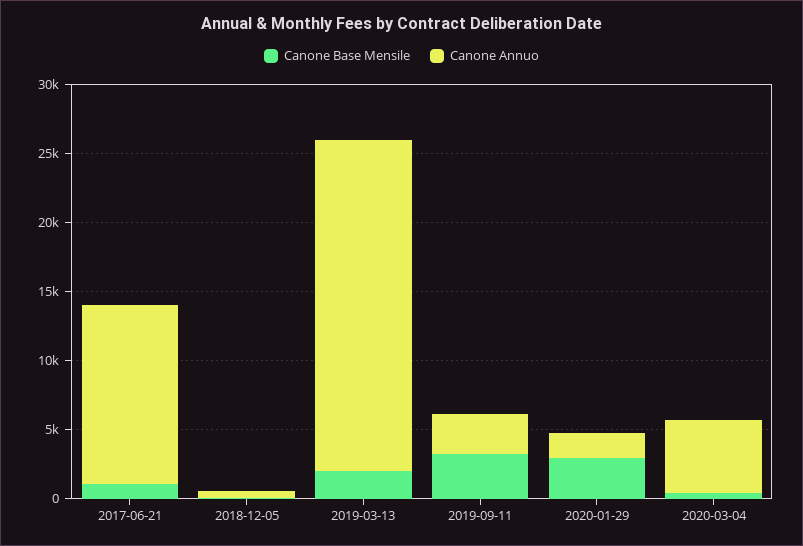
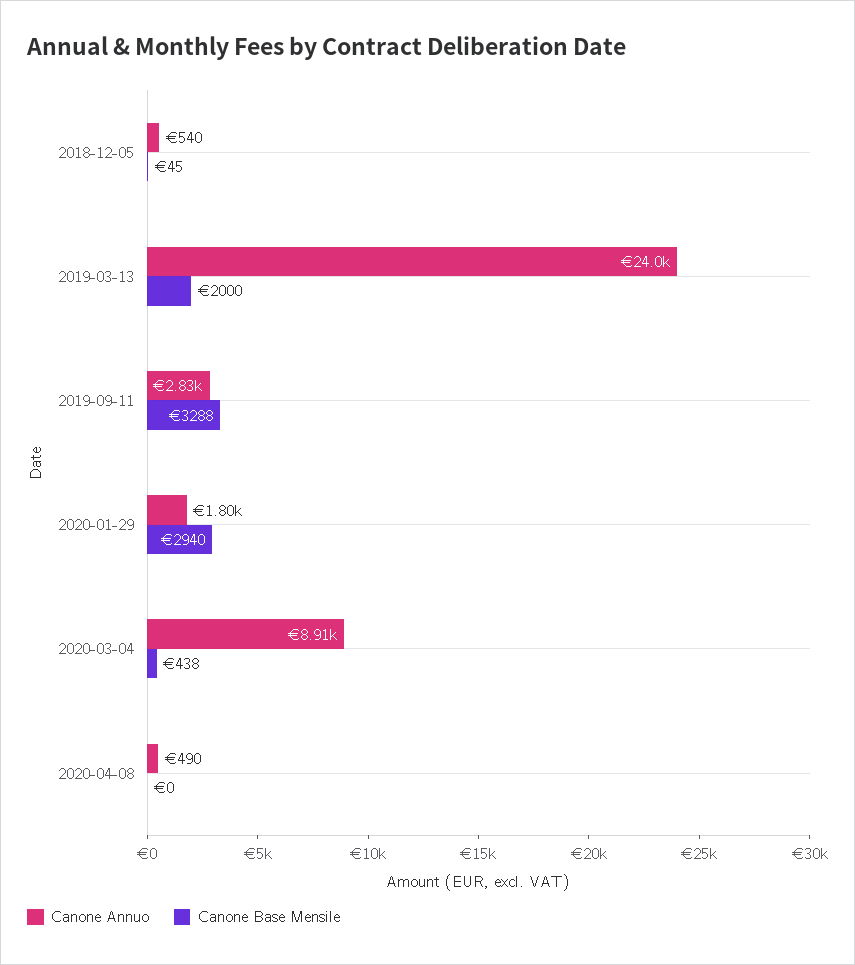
Canone Base Mensile, 2017-06-21: 1000 -> none
Canone Annuo, 2017-06-21: 13000 -> none
Canone Annuo, 2020-03-04: 5000 -> 8910
Canone Annuo, 2020-04-08: none -> 490
Canone Base Mensile, 2020-04-08: none -> 0

